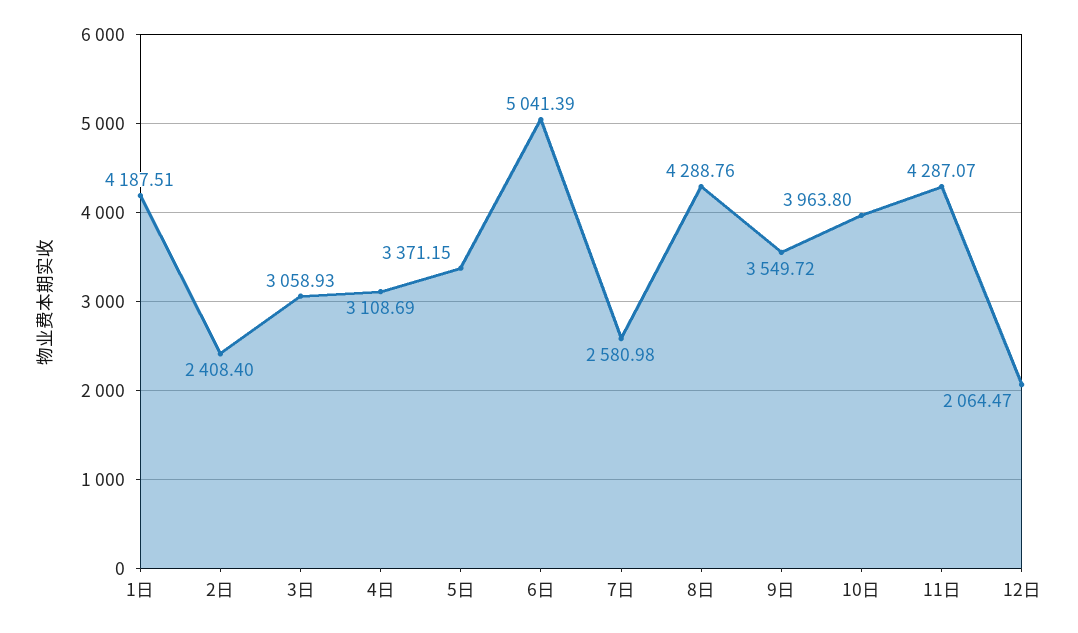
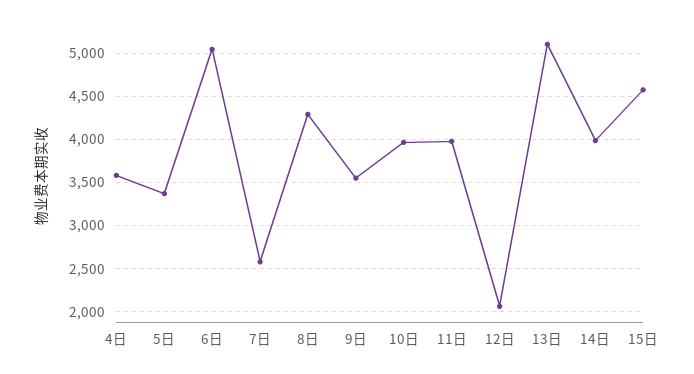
1日: 4187.51 -> none
2日: 2408.4 -> none
3日: 3058.93 -> none
4日: 3108.69 -> 3600
11日: 4287.07 -> 4000
13日: none -> 5100
14日: none -> 4000
15日: none -> 4600

